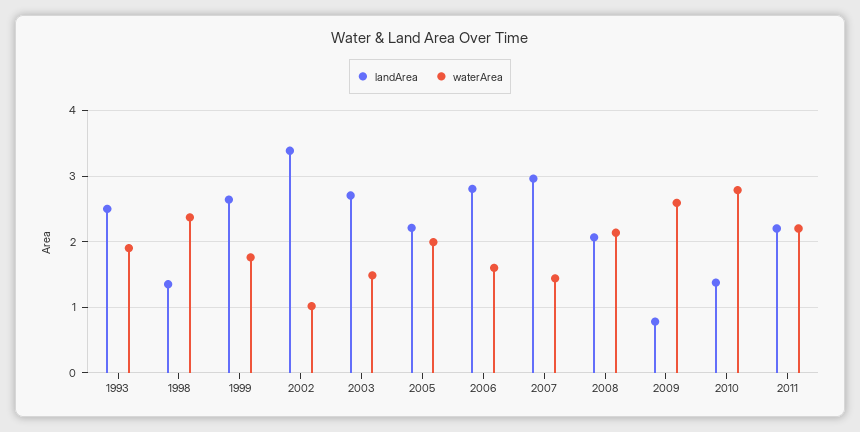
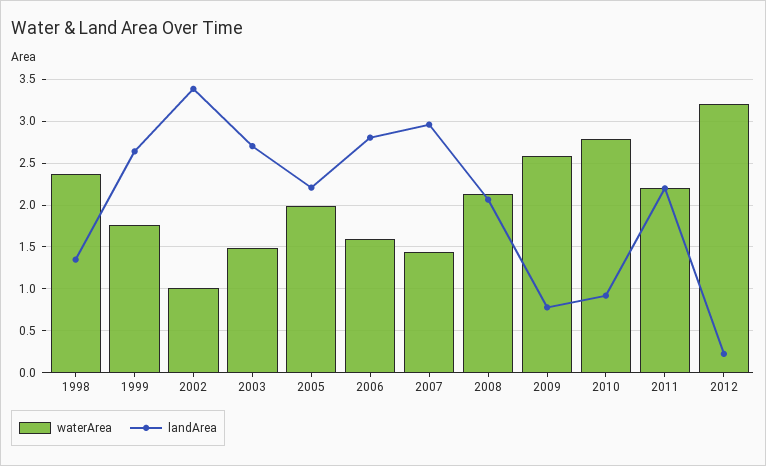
landArea, 1993: 2.5 -> none
waterArea, 1993: 1.9 -> none
landArea, 2010: 1.4 -> 0.9
waterArea, 2012: none -> 3.2
landArea, 2012: none -> 0.2

